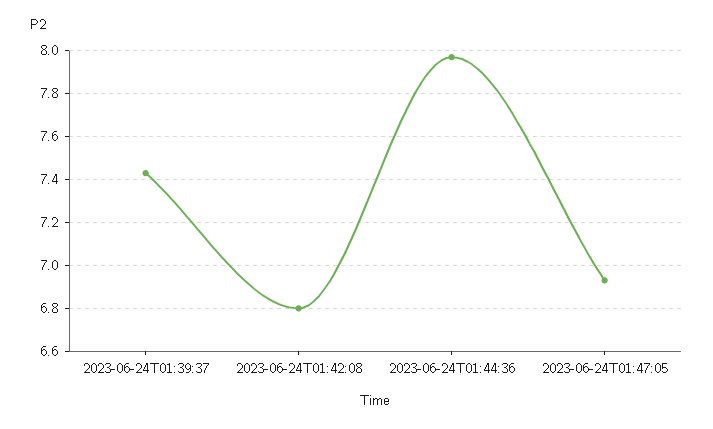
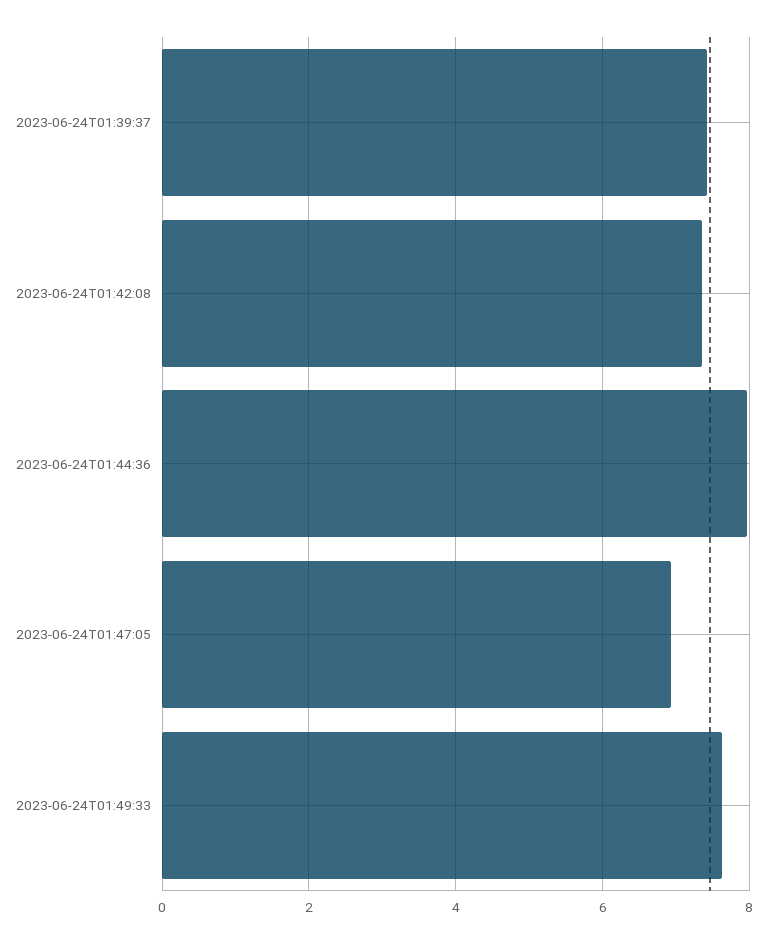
2023-06-24T01:42:08: 6.8 -> 7.4
2023-06-24T01:49:33: none -> 7.6

